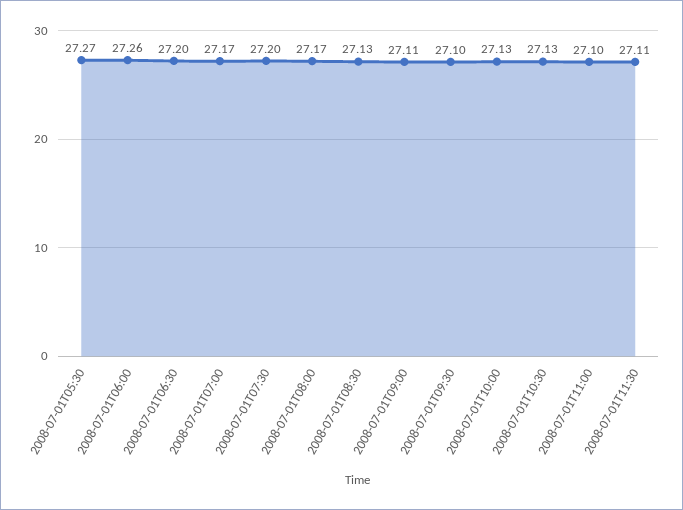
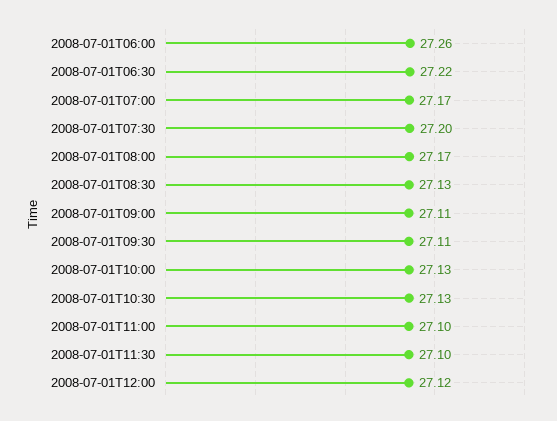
2008-07-01T05:30: 27.27 -> none
2008-07-01T06:30: 27.2 -> 27.22
2008-07-01T09:30: 27.1 -> 27.11
2008-07-01T11:30: 27.11 -> 27.1
2008-07-01T12:00: none -> 27.12

